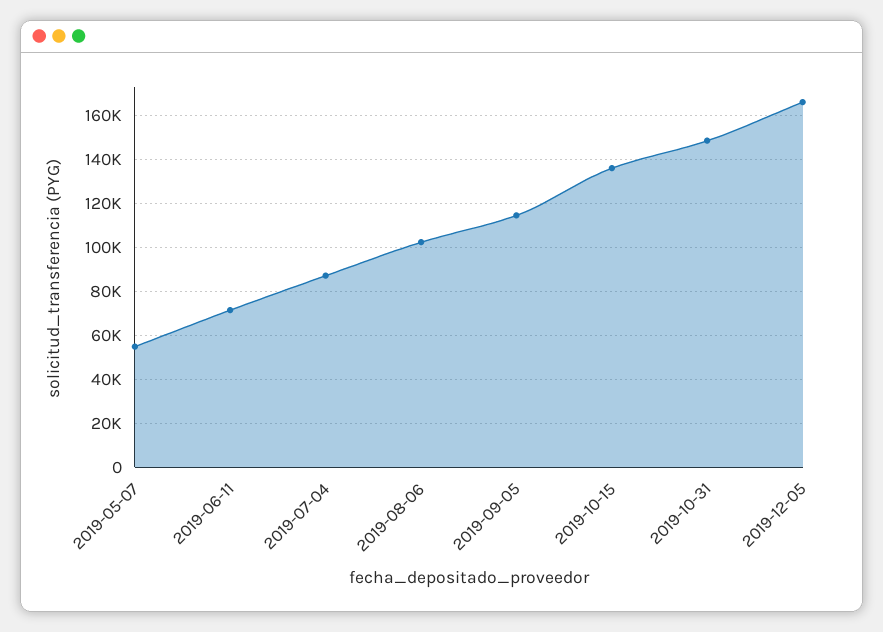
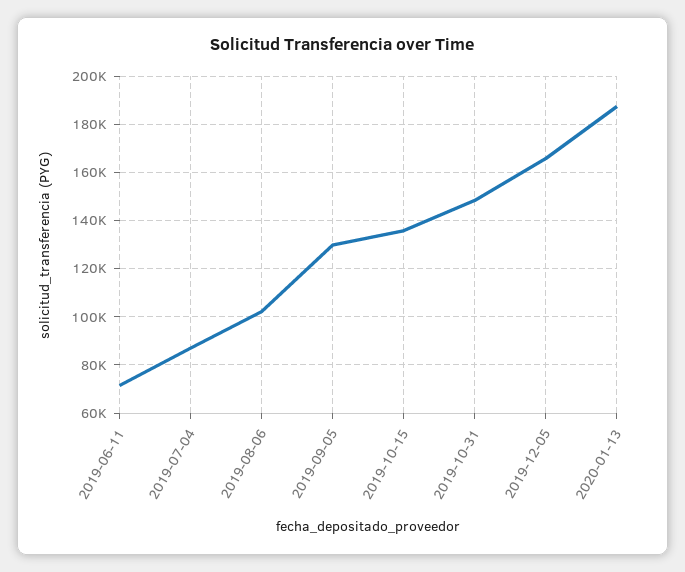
2019-05-07: 55000 -> none
2019-09-05: 115000 -> 130000
2020-01-13: none -> 187500

